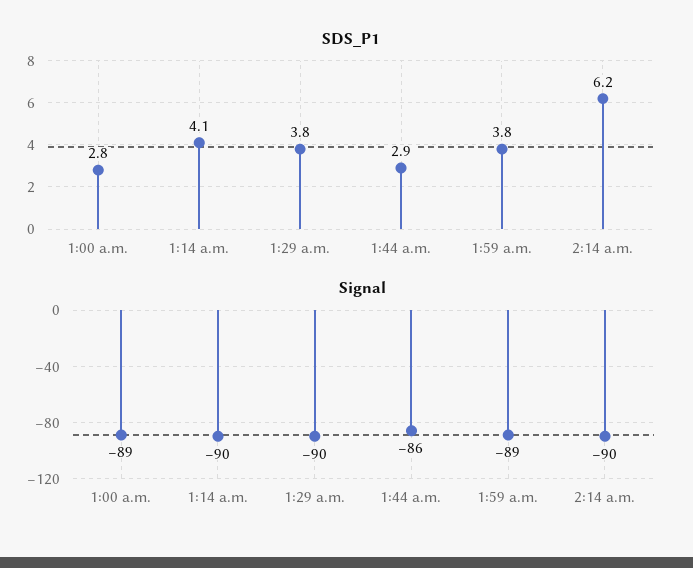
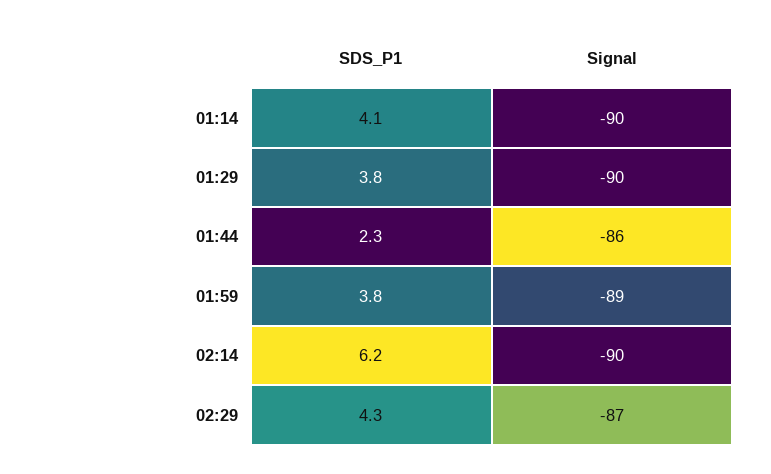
SDS_P1, 1:00 a.m.: 2.8 -> none
SDS_P1, 1:44 a.m.: 2.9 -> 2.3
Signal, 1:00 a.m.: -89 -> none
SDS_P1, 02:29: none -> 4.3
Signal, 02:29: none -> -87

